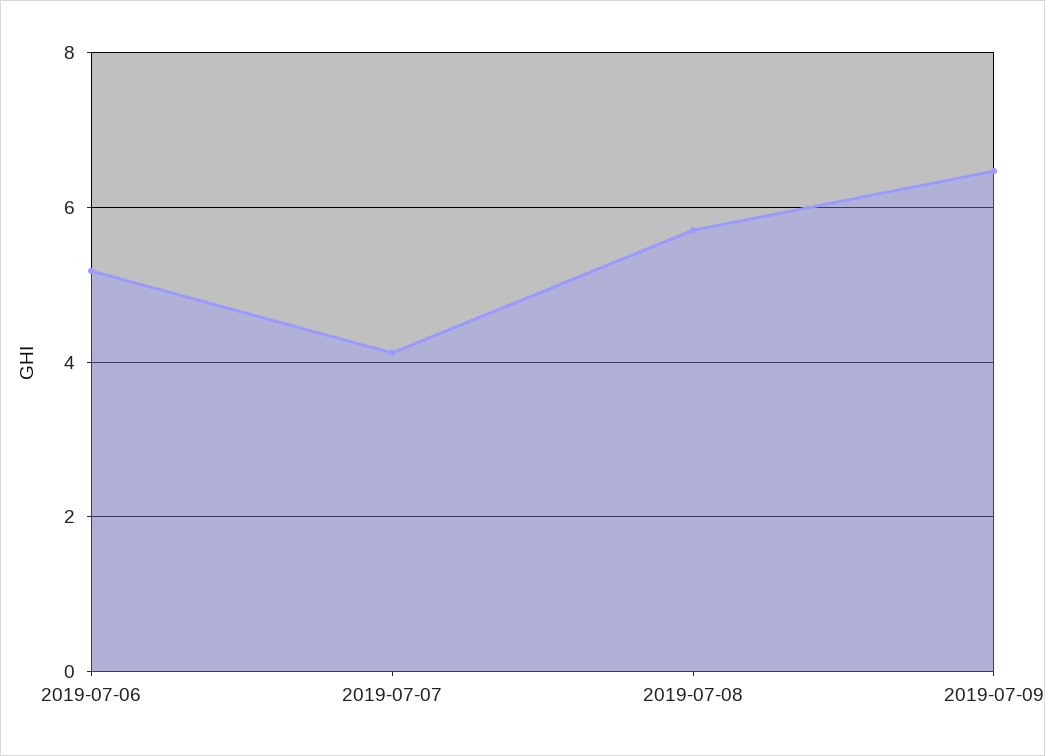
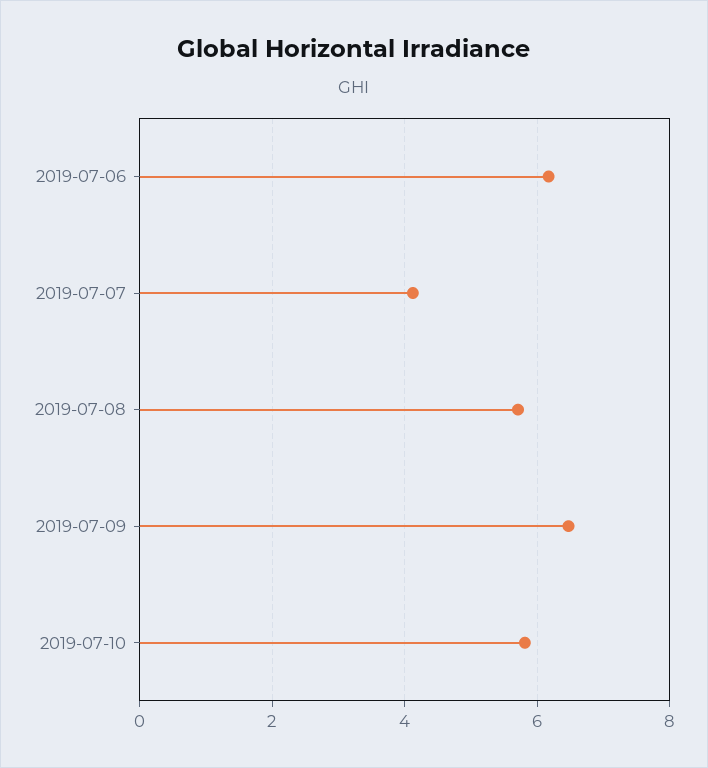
2019-07-06: 5.2 -> 6.2
2019-07-10: none -> 5.8

